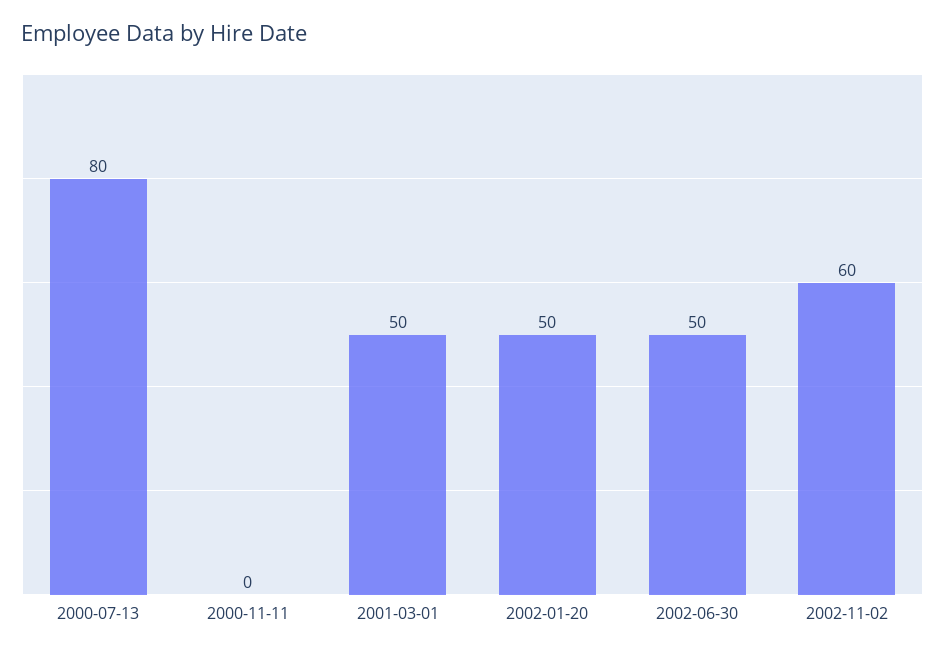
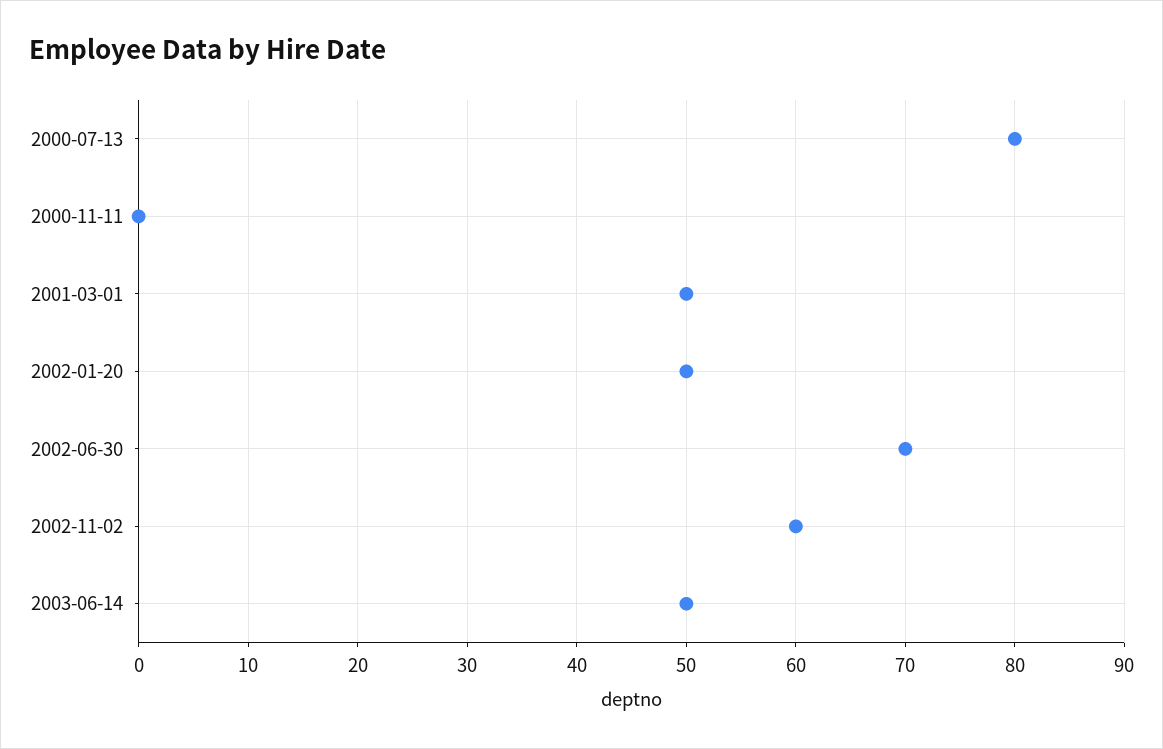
2002-06-30: 50 -> 70
2003-06-14: none -> 50

